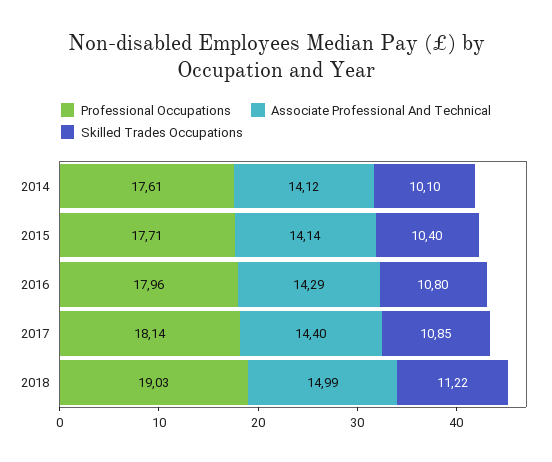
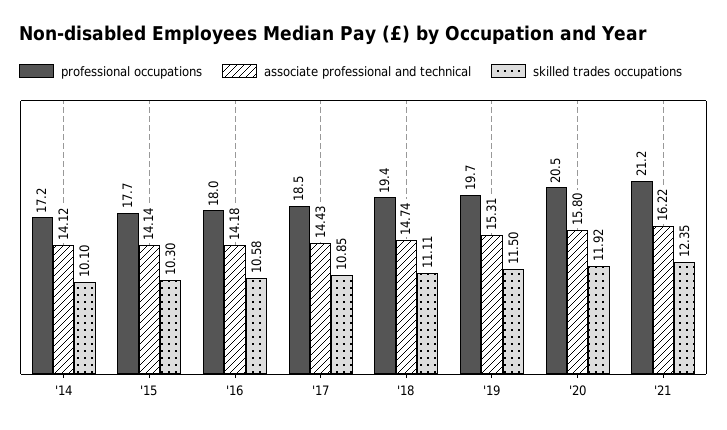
Professional Occupations, 2014: 17.61 -> 17.2
Skilled Trades Occupations, 2015: 10.4 -> 10.3
Associate Professional And Technical, 2016: 14.29 -> 14.18
Skilled Trades Occupations, 2016: 10.8 -> 10.58
Professional Occupations, 2017: 18.14 -> 18.5
Associate Professional And Technical, 2017: 14.4 -> 14.43
Professional Occupations, 2018: 19.03 -> 19.4
Associate Professional And Technical, 2018: 14.99 -> 14.74
Skilled Trades Occupations, 2018: 11.22 -> 11.11
Professional Occupations, '19: none -> 19.7
Associate Professional And Technical, '19: none -> 15.31
Skilled Trades Occupations, '19: none -> 11.5
Professional Occupations, '20: none -> 20.5
Associate Professional And Technical, '20: none -> 15.8
Skilled Trades Occupations, '20: none -> 11.92
Professional Occupations, '21: none -> 21.2
Associate Professional And Technical, '21: none -> 16.22
Skilled Trades Occupations, '21: none -> 12.35

